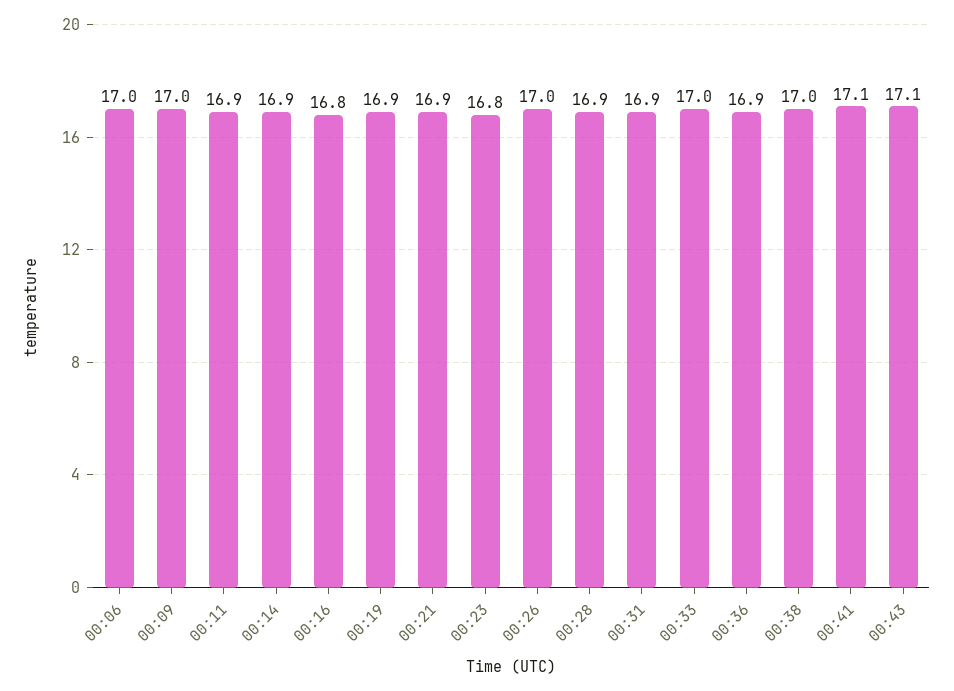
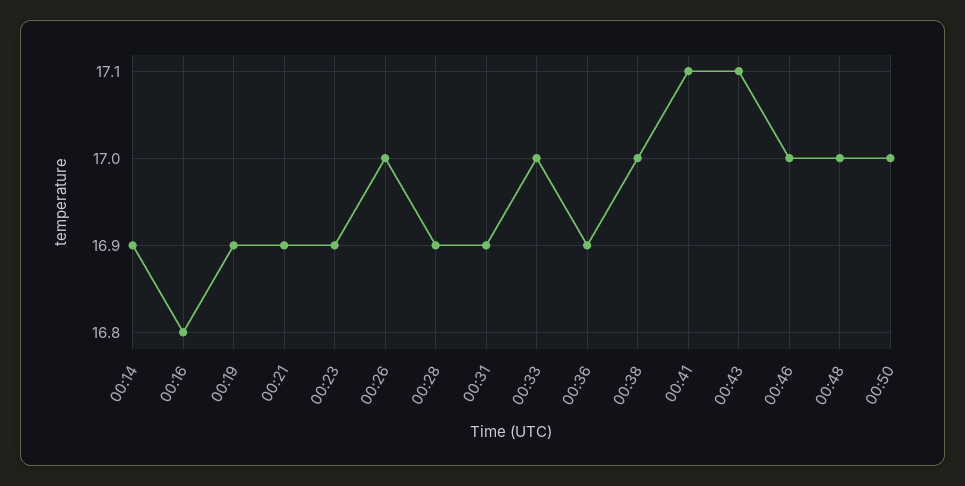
00:06: 17 -> none
00:09: 17 -> none
00:11: 16.9 -> none
00:23: 16.8 -> 16.9
00:46: none -> 17
00:48: none -> 17
00:50: none -> 17

